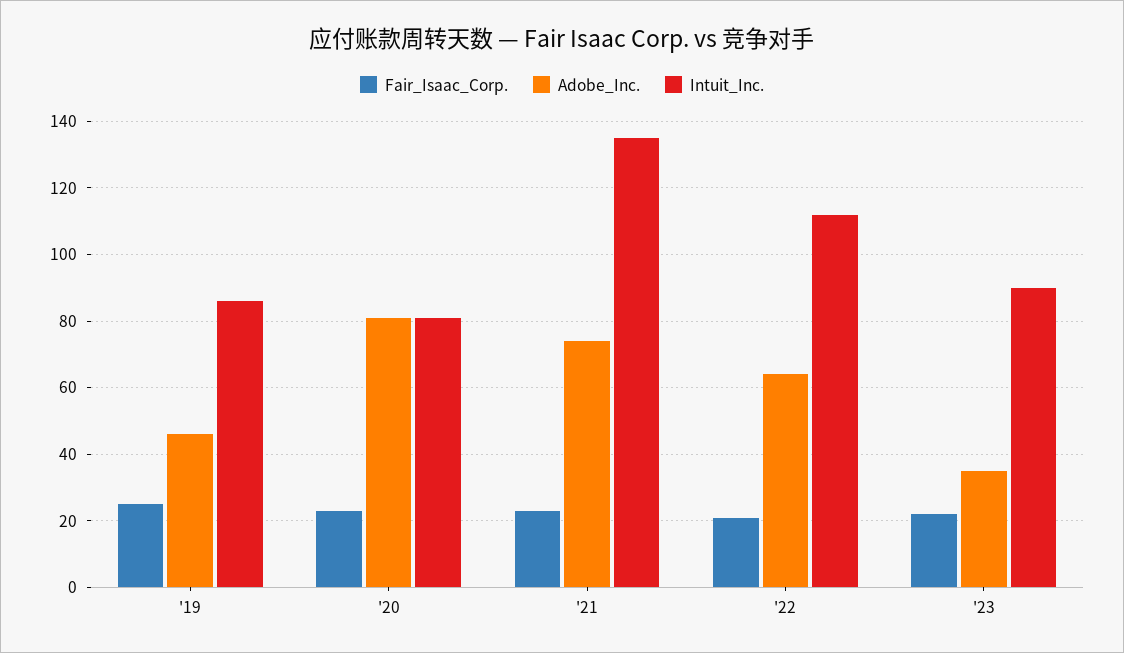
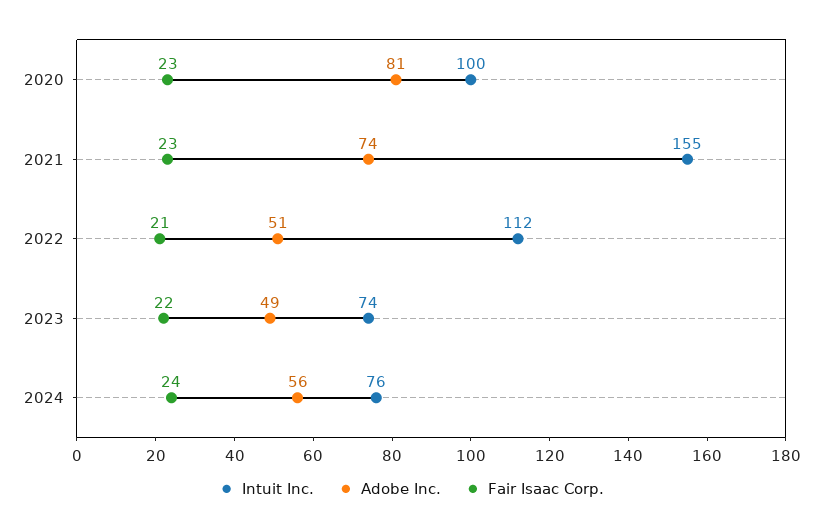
Fair_Isaac_Corp., '19: 25 -> none
Adobe_Inc., '19: 45 -> none
Intuit_Inc., '19: 85 -> none
Intuit_Inc., '20: 80 -> 100
Intuit_Inc., '21: 135 -> 155
Adobe_Inc., '22: 65 -> 51
Adobe_Inc., '23: 35 -> 49
Intuit_Inc., '23: 90 -> 74
Intuit_Inc., 2024: none -> 76
Adobe_Inc., 2024: none -> 56
Fair_Isaac_Corp., 2024: none -> 24

